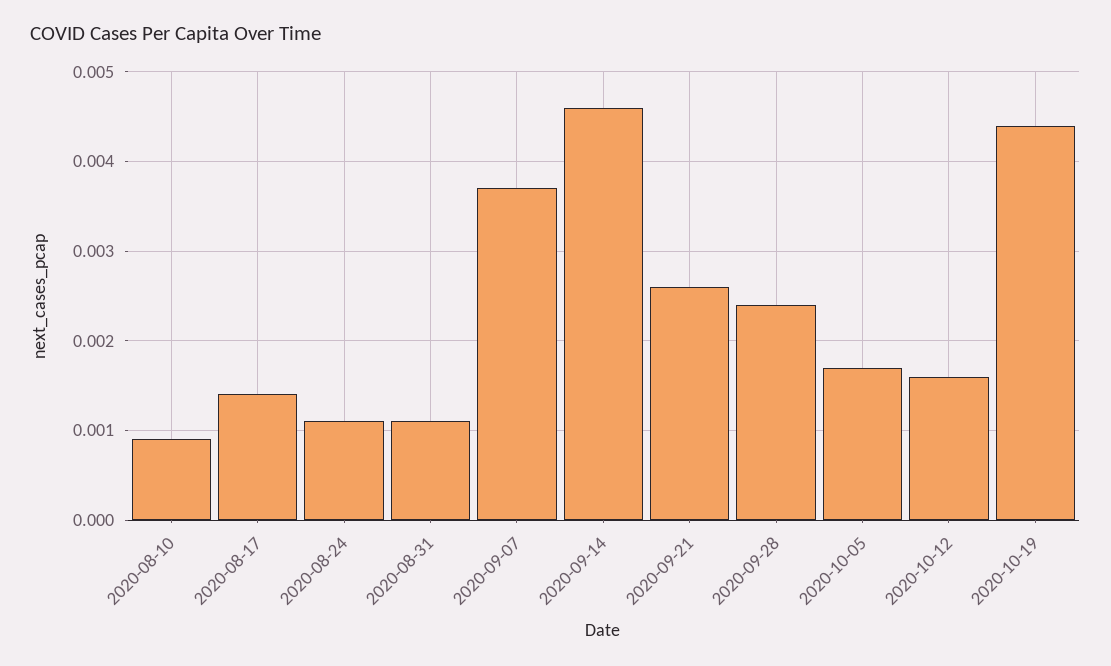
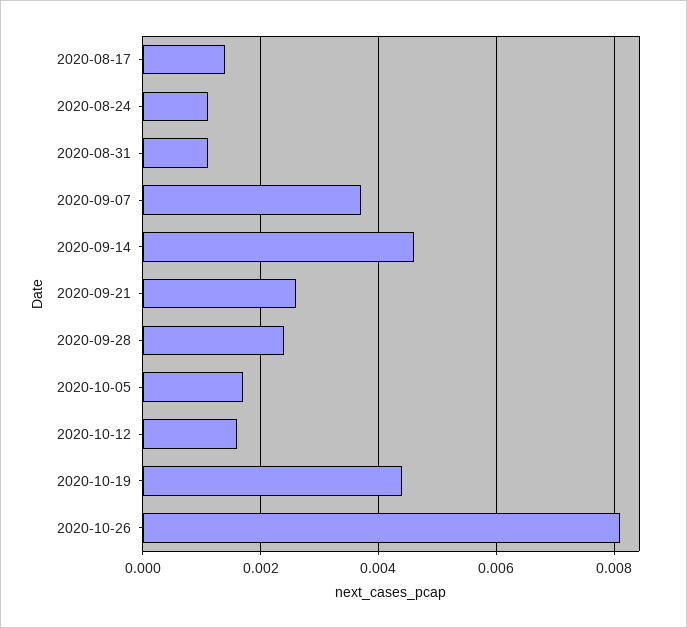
2020-08-10: 0.0009 -> none
2020-10-26: none -> 0.008

